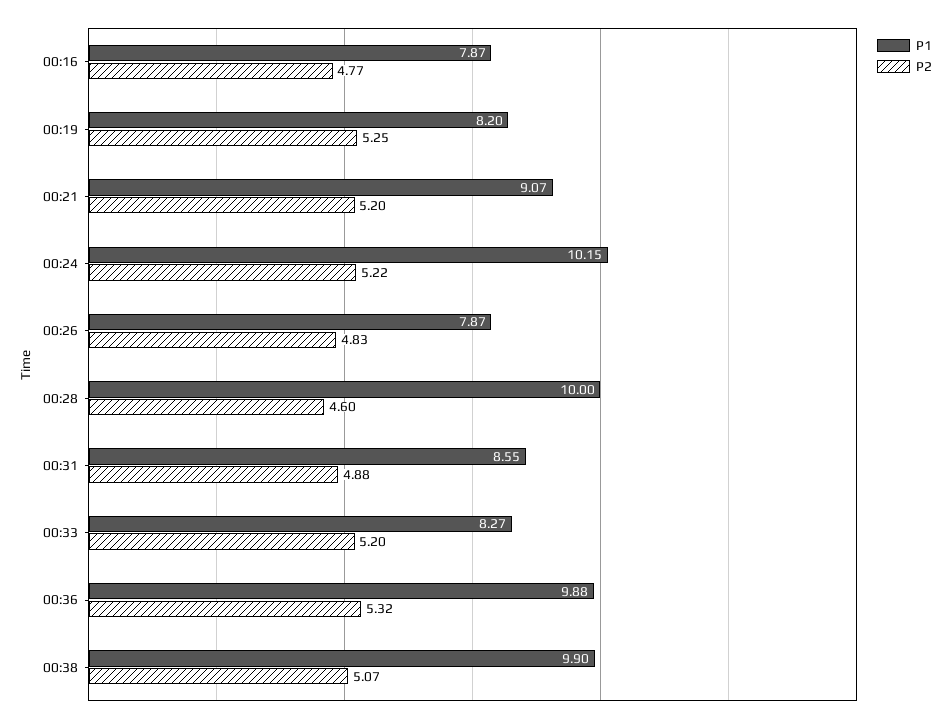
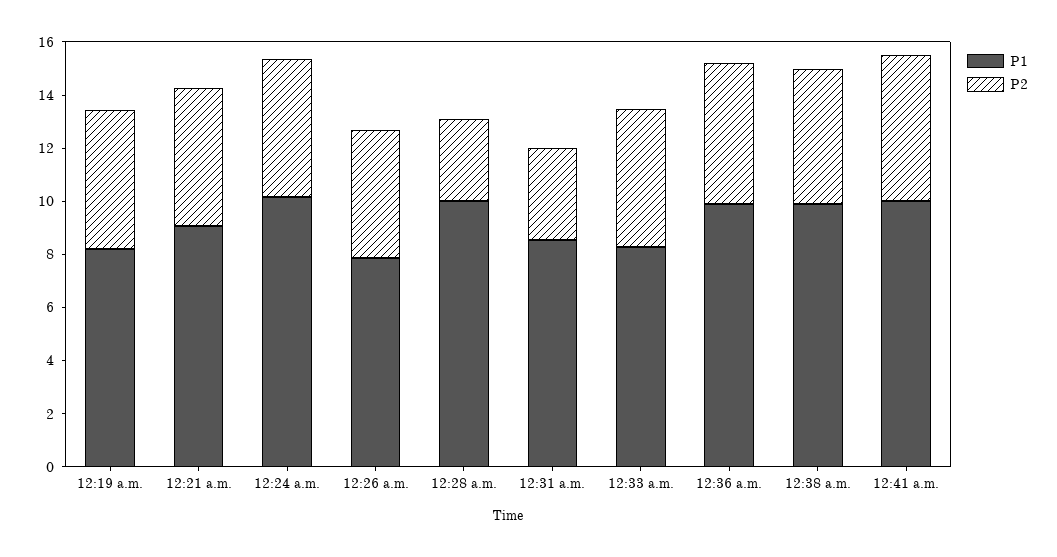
P1, 00:16: 7.87 -> none
P2, 00:16: 4.77 -> none
P2, 00:28: 4.6 -> 3
P2, 00:31: 4.88 -> 3.5
P1, 12:41 a.m.: none -> 10
P2, 12:41 a.m.: none -> 5.5

